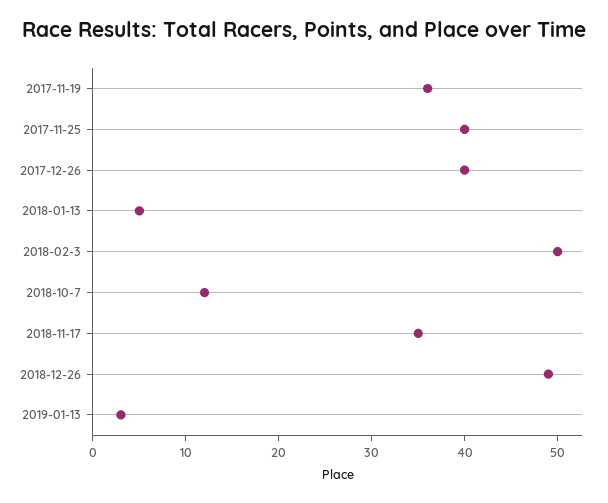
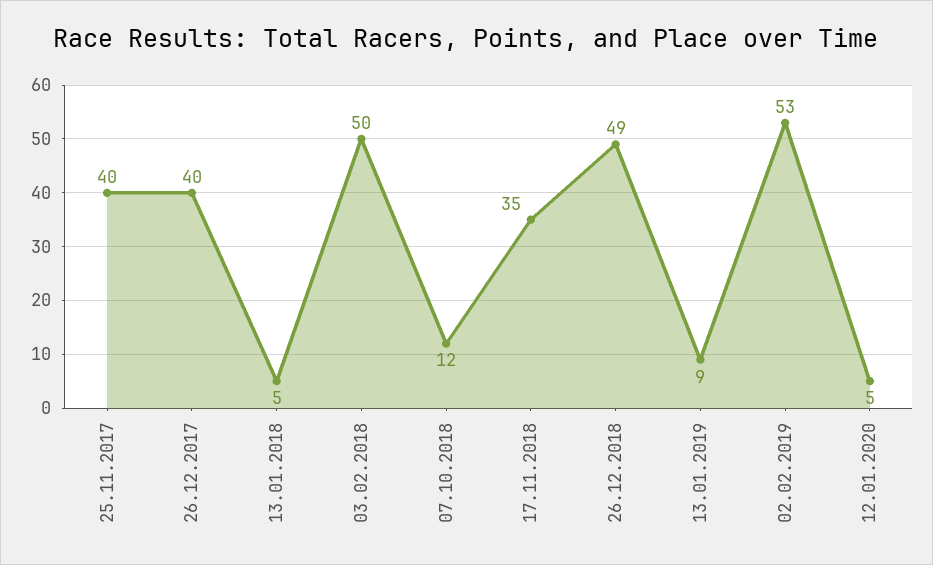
2017-11-19: 36 -> none
2019-01-13: 3 -> 9
02.02.2019: none -> 53
12.01.2020: none -> 5

